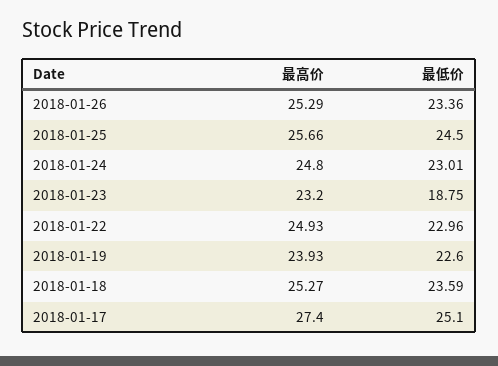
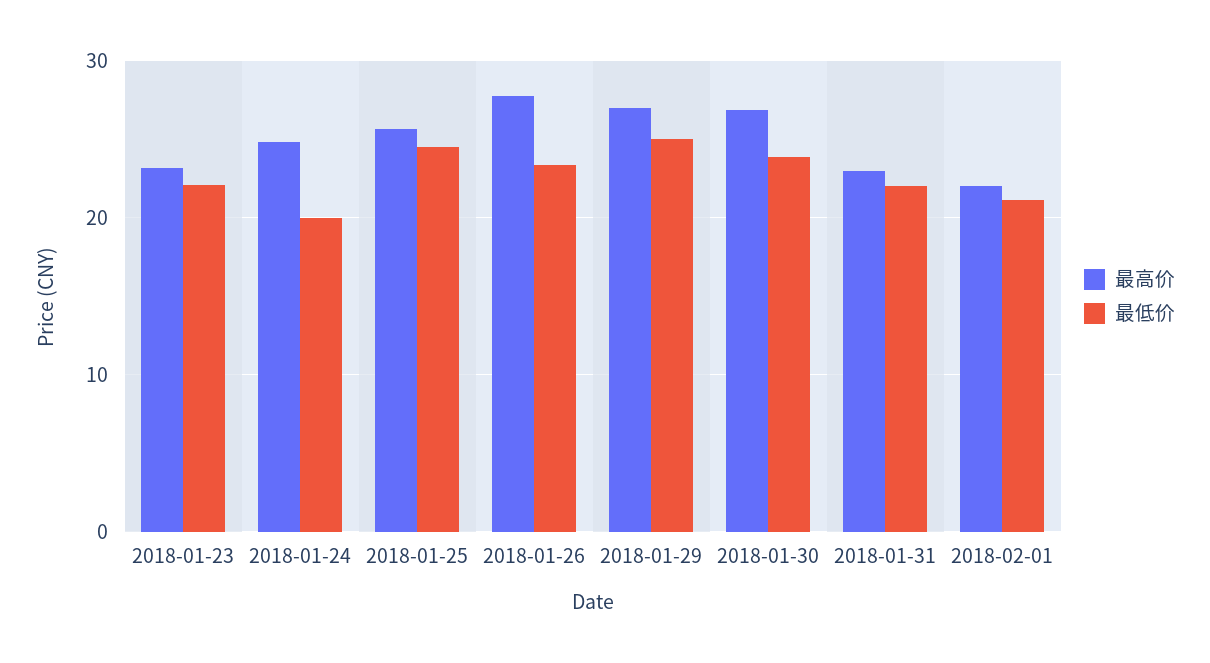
最高价, 2018-01-26: 25.29 -> 28
最低价, 2018-01-24: 23.01 -> 20
最低价, 2018-01-23: 18.75 -> 22
最高价, 2018-01-22: 24.93 -> none
最低价, 2018-01-22: 22.96 -> none
最高价, 2018-01-19: 23.93 -> none
最低价, 2018-01-19: 22.6 -> none
最高价, 2018-01-18: 25.27 -> none
最低价, 2018-01-18: 23.59 -> none
最高价, 2018-01-17: 27.4 -> none
最低价, 2018-01-17: 25.1 -> none
最高价, 2018-01-29: none -> 27
最低价, 2018-01-29: none -> 25
最高价, 2018-01-30: none -> 27
最低价, 2018-01-30: none -> 24
最高价, 2018-01-31: none -> 23
最低价, 2018-01-31: none -> 22
最高价, 2018-02-01: none -> 22
最低价, 2018-02-01: none -> 21

